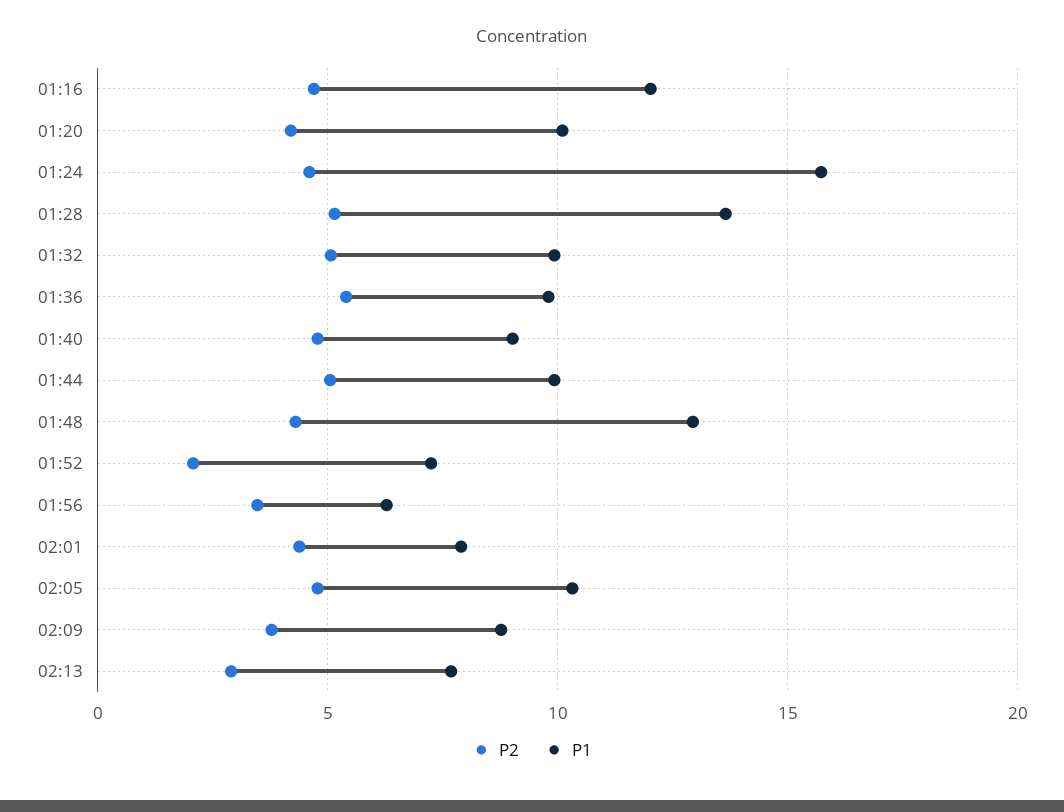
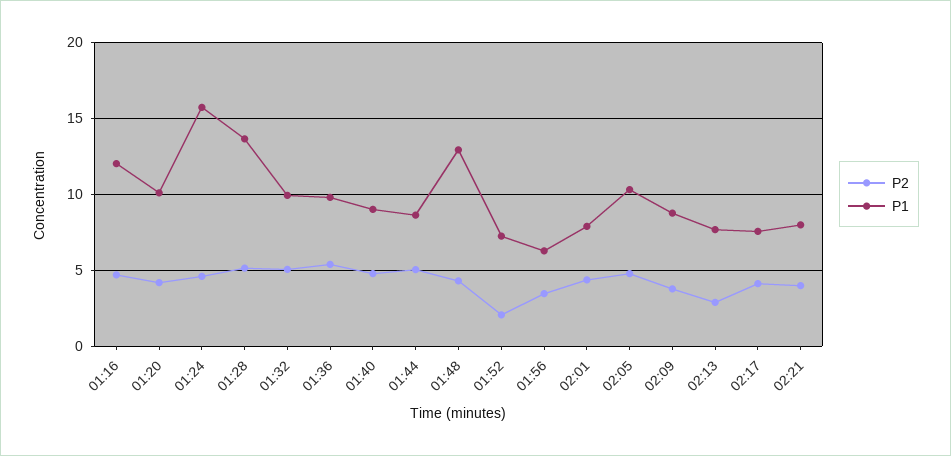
P1, 01:44: 10 -> 8.5
P2, 02:17: none -> 4
P1, 02:17: none -> 7.5
P2, 02:21: none -> 4
P1, 02:21: none -> 8

